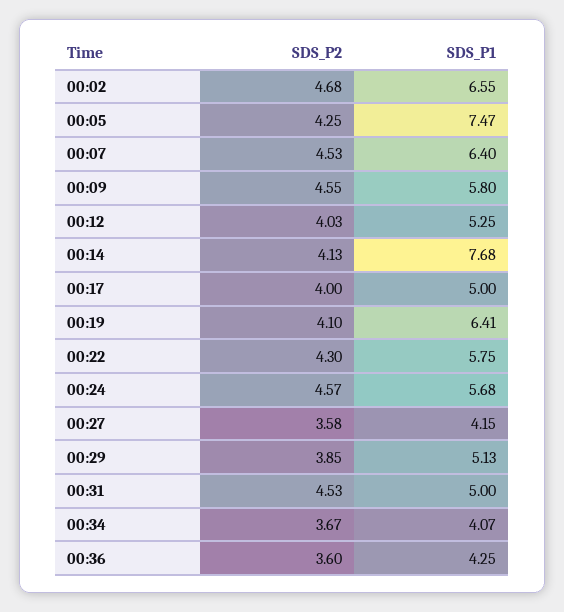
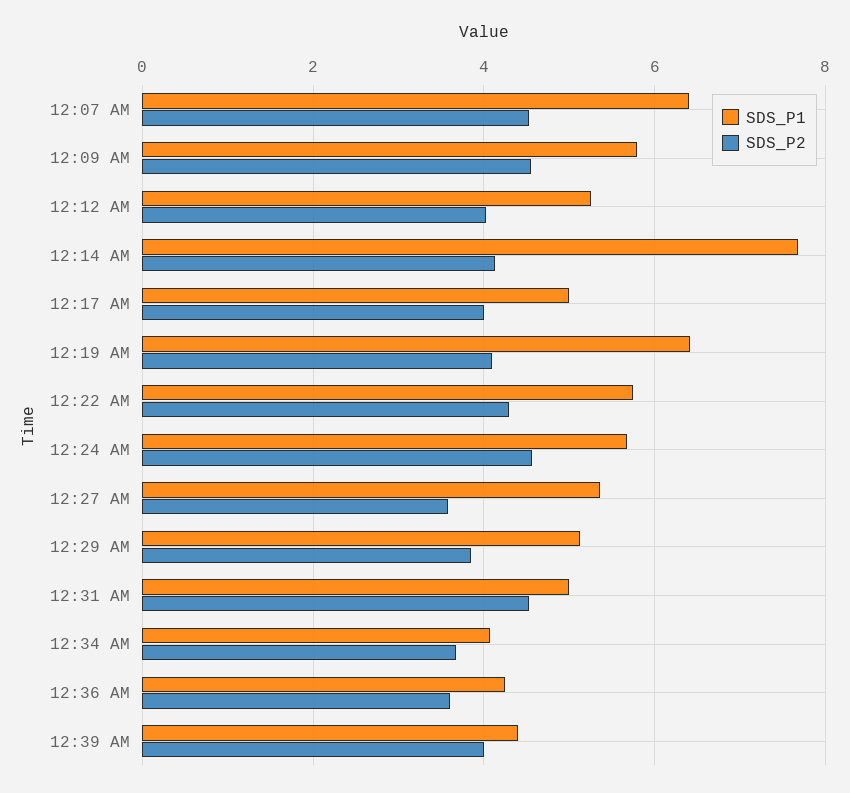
SDS_P2, 00:02: 4.68 -> none
SDS_P1, 00:02: 6.55 -> none
SDS_P2, 00:05: 4.25 -> none
SDS_P1, 00:05: 7.47 -> none
SDS_P1, 00:27: 4.15 -> 5.4
SDS_P1, 12:39 AM: none -> 4.4
SDS_P2, 12:39 AM: none -> 4

